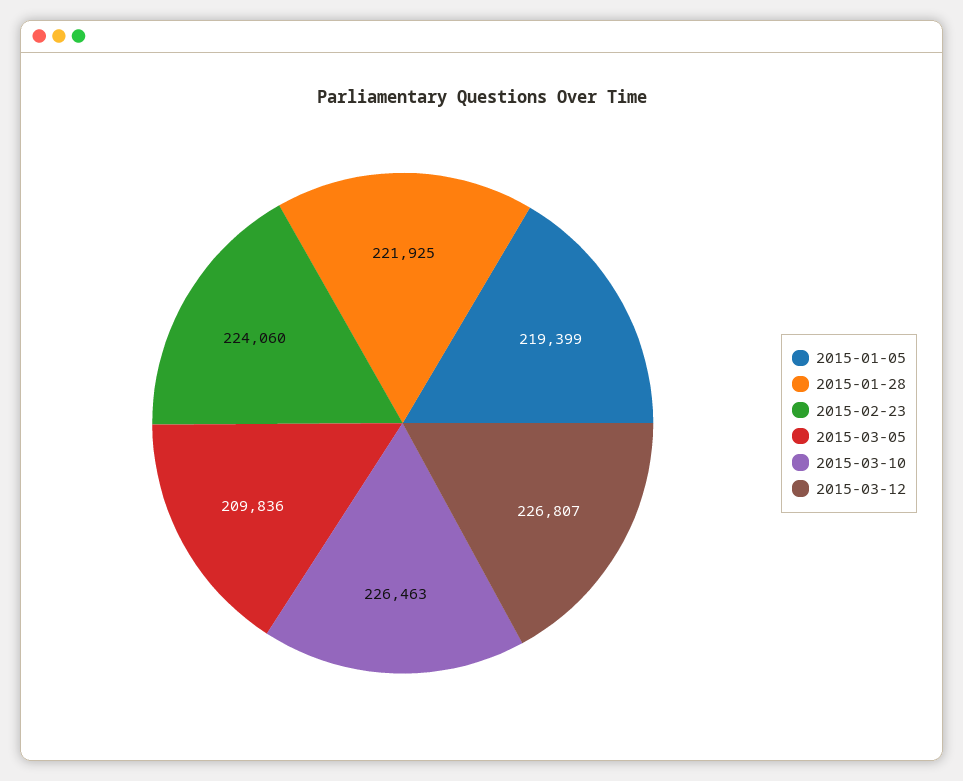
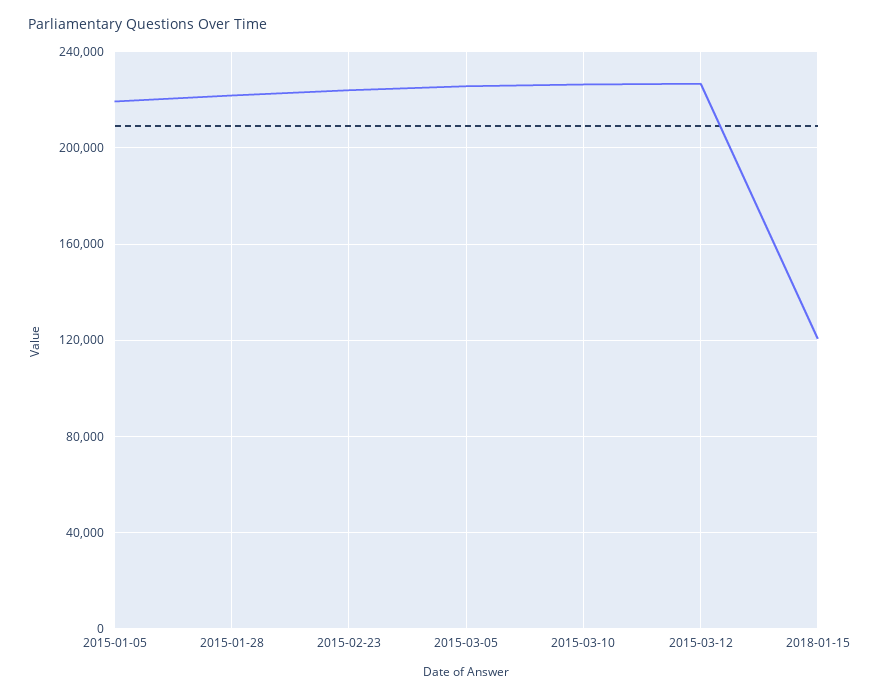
2015-03-05: 209836 -> 225000
2018-01-15: none -> 120000

